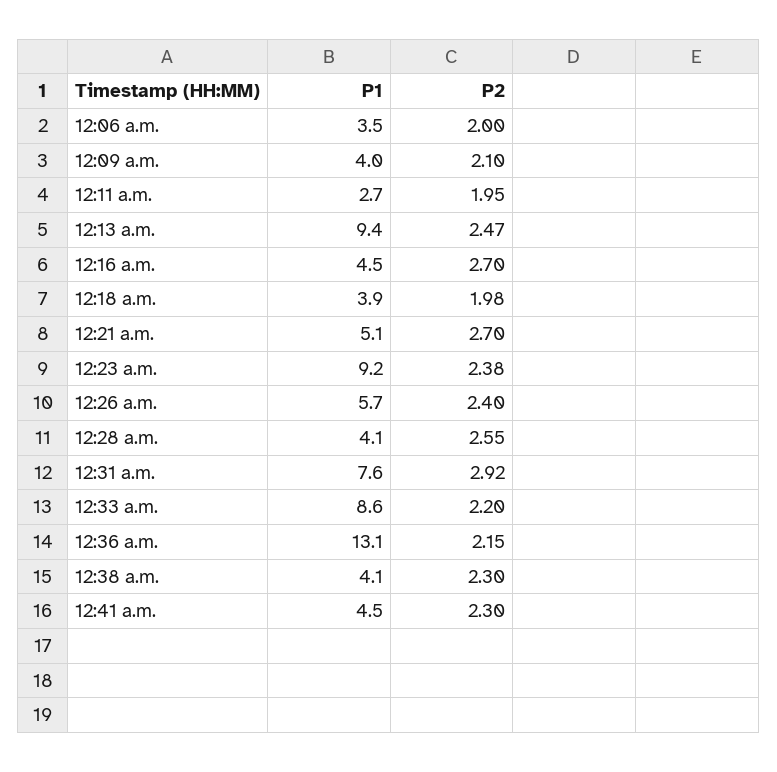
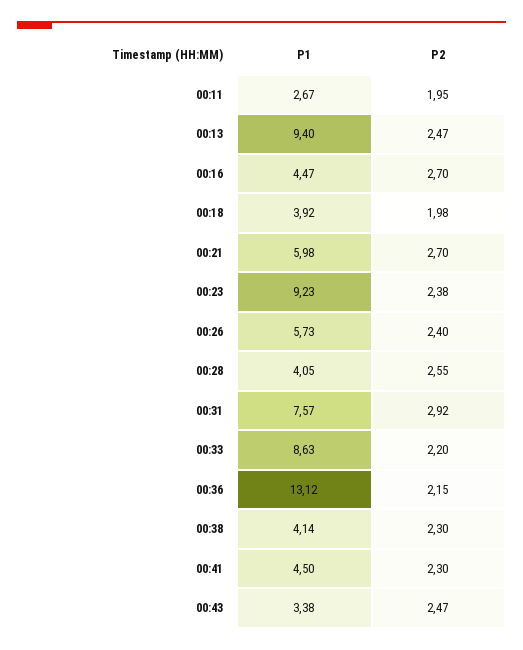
P1, 12:06 a.m.: 3.5 -> none
P2, 12:06 a.m.: 2 -> none
P1, 12:09 a.m.: 4 -> none
P2, 12:09 a.m.: 2.1 -> none
P1, 12:21 a.m.: 5.1 -> 5.98
P1, 00:43: none -> 3.38
P2, 00:43: none -> 2.47

